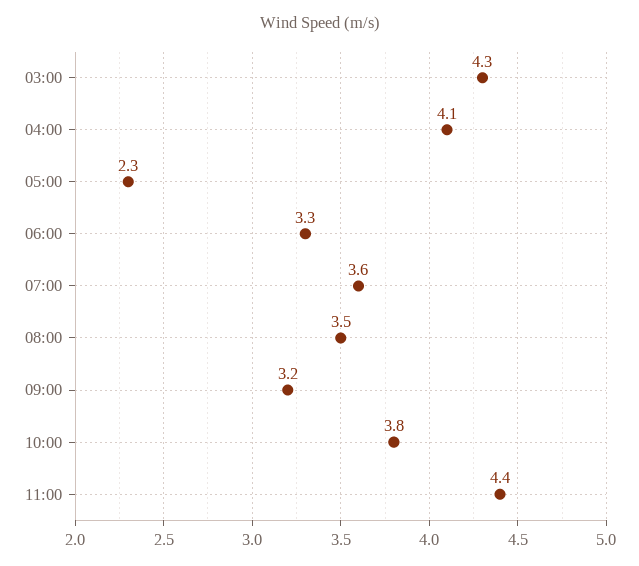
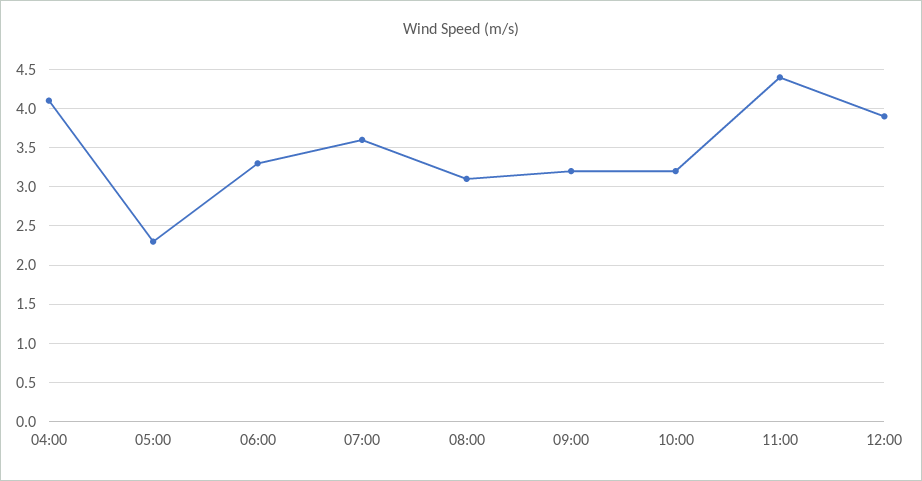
03:00: 4.3 -> none
08:00: 3.5 -> 3.1
10:00: 3.8 -> 3.2
12:00: none -> 3.9

